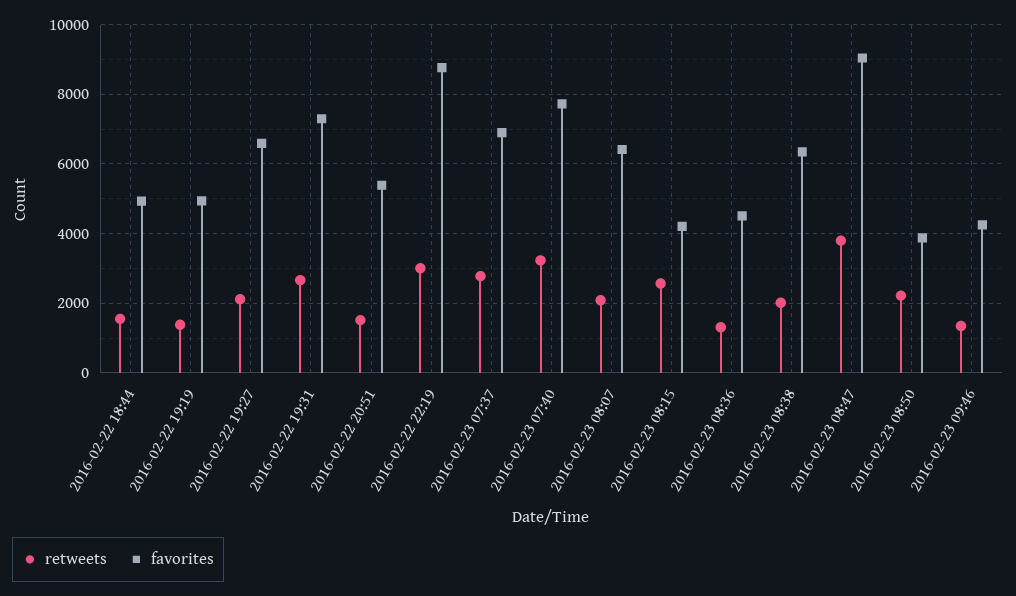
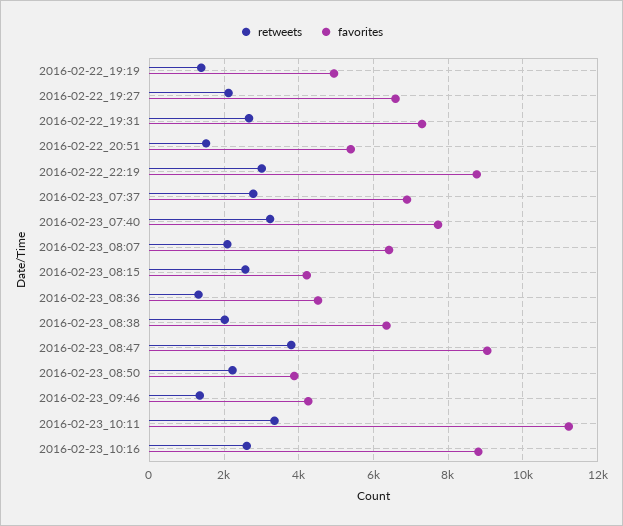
retweets, 2016-02-22 18:44: 1600 -> none
favorites, 2016-02-22 18:44: 5000 -> none
retweets, 2016-02-23_10:11: none -> 3400
favorites, 2016-02-23_10:11: none -> 11200
retweets, 2016-02-23_10:16: none -> 2600
favorites, 2016-02-23_10:16: none -> 8800

